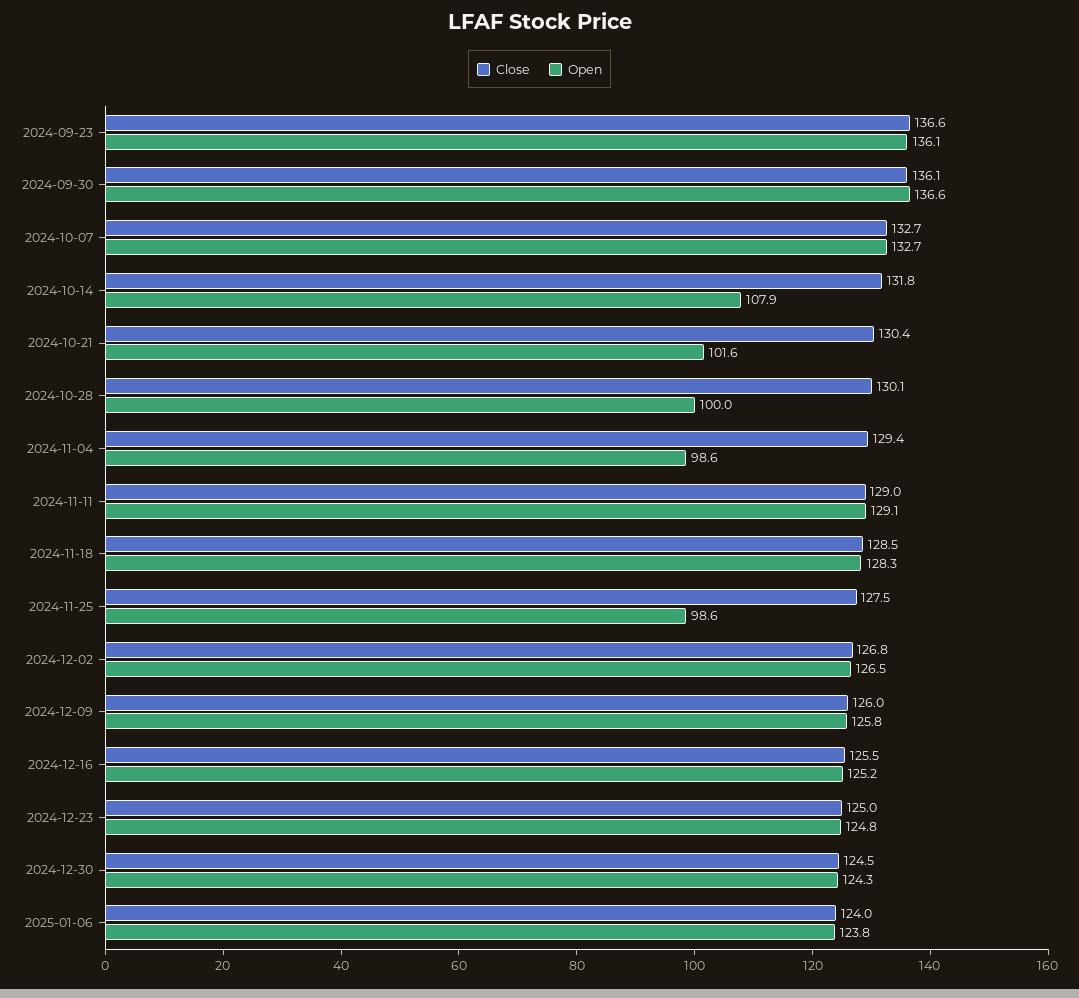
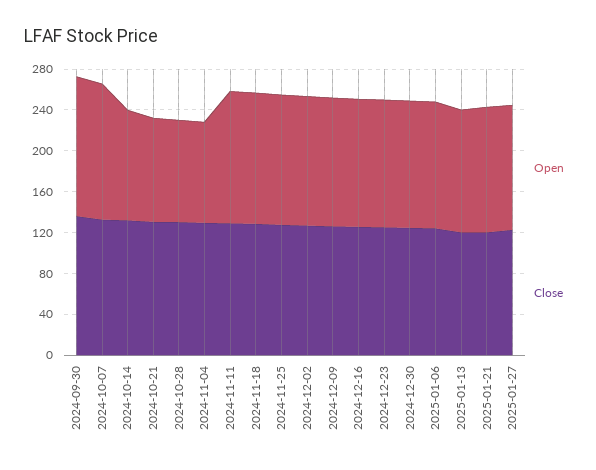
Close, 2024-09-23: 136.6 -> none
Open, 2024-09-23: 136.1 -> none
Open, 2024-11-25: 98.6 -> 130
Open, 2025-01-13: none -> 120
Close, 2025-01-13: none -> 120
Open, 2025-01-21: none -> 120
Close, 2025-01-21: none -> 120
Open, 2025-01-27: none -> 120
Close, 2025-01-27: none -> 120

